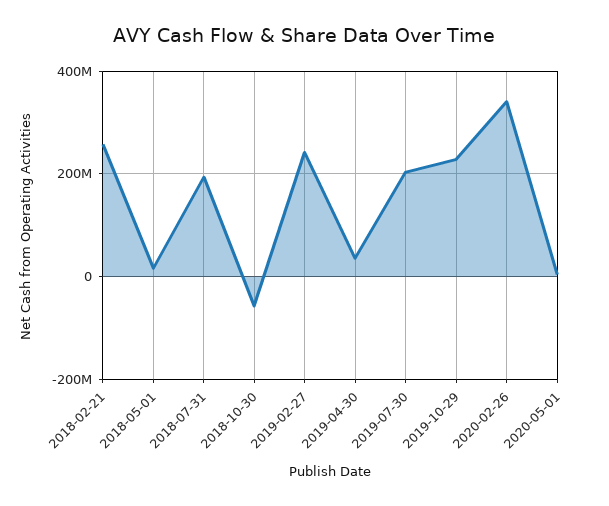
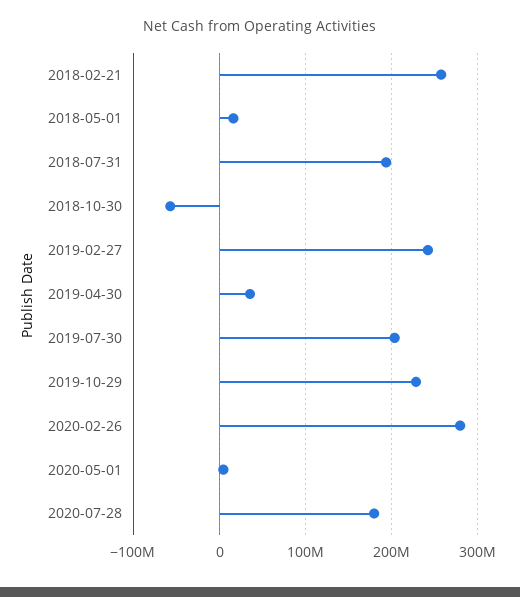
2020-02-26: 340000000 -> 280000000
2020-07-28: none -> 180000000

